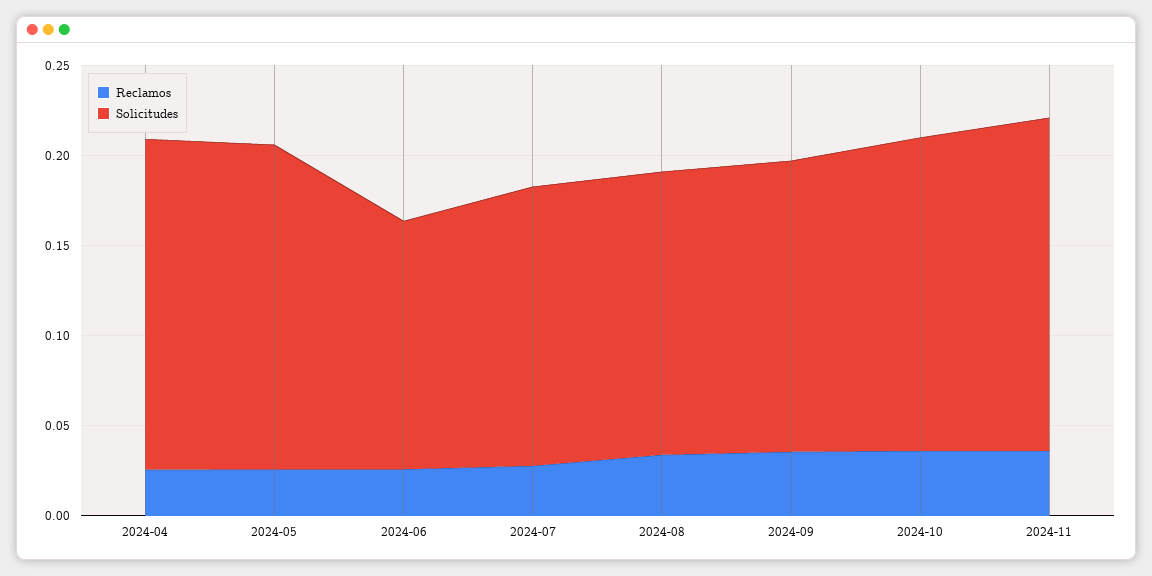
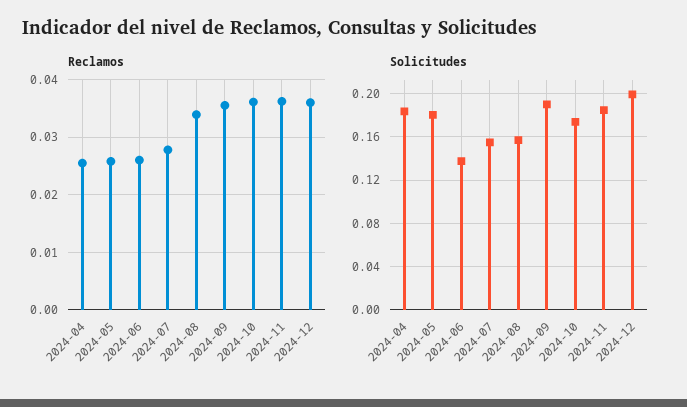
Solicitudes, 2024-09: 0.16 -> 0.19
Reclamos, 2024-12: none -> 0.036
Solicitudes, 2024-12: none -> 0.2

